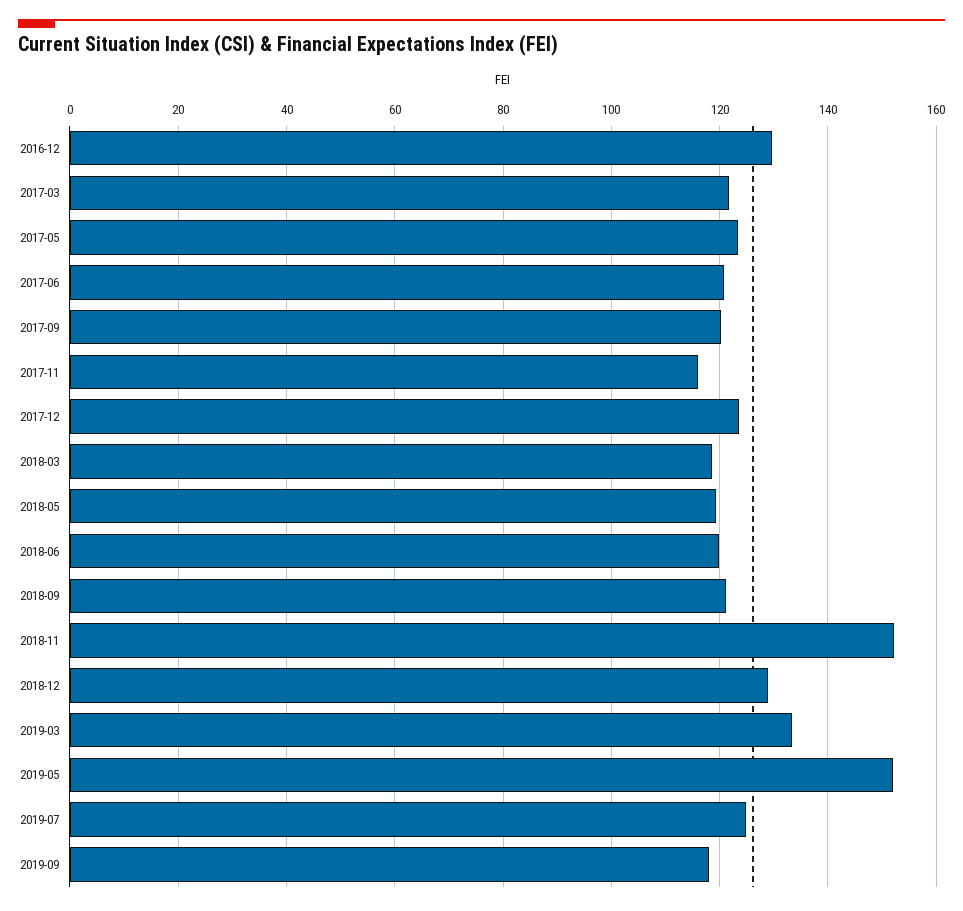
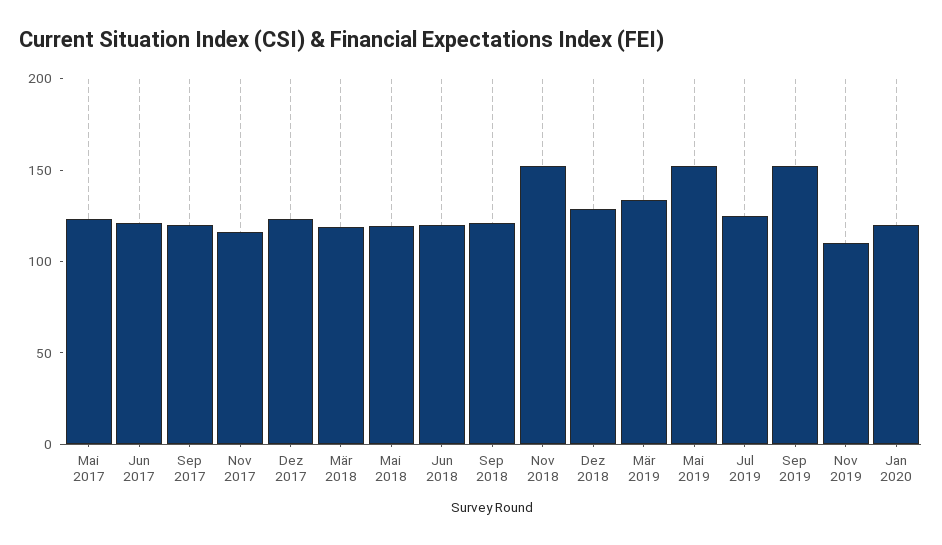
2016-12: 130 -> none
2017-03: 122 -> none
2019-09: 118 -> 150
Nov 2019: none -> 110
Jan 2020: none -> 120

